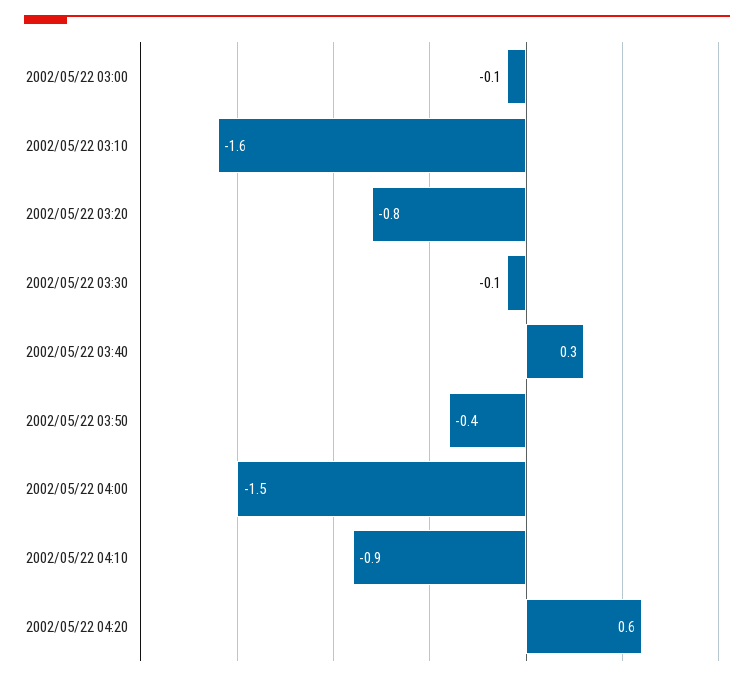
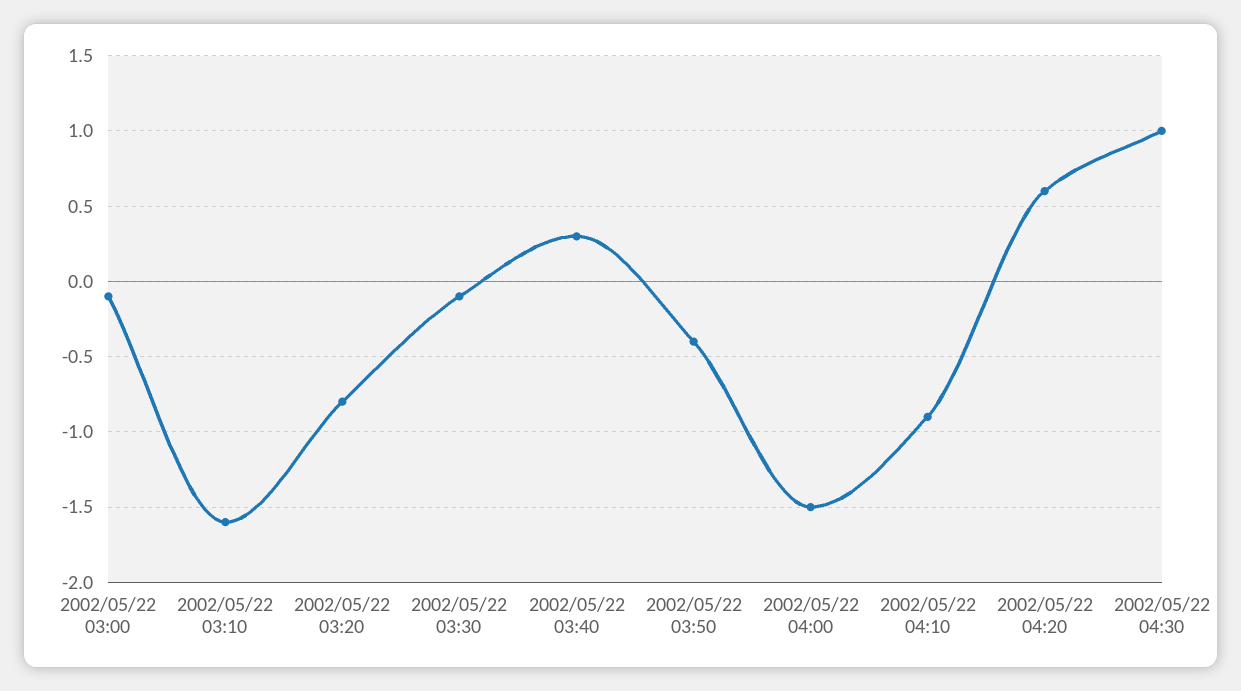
2002/05/22 04:30: none -> 1

